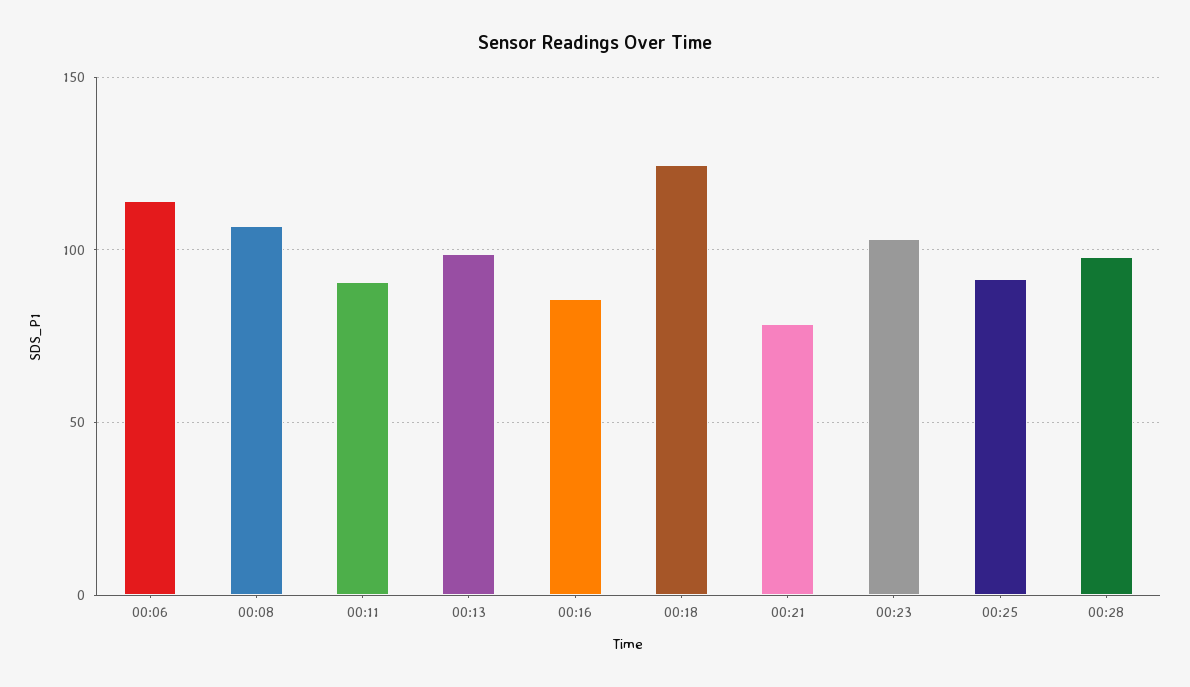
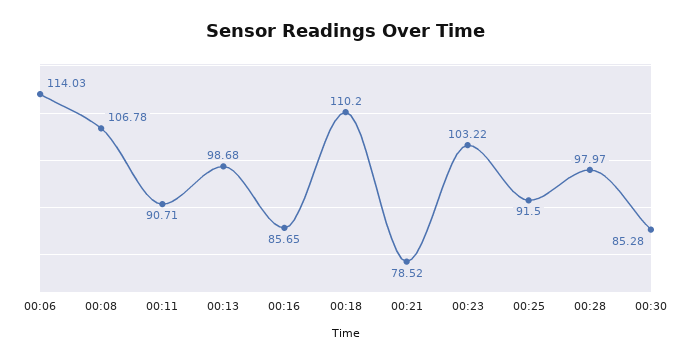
00:18: 125 -> 110.2
00:30: none -> 85.28

